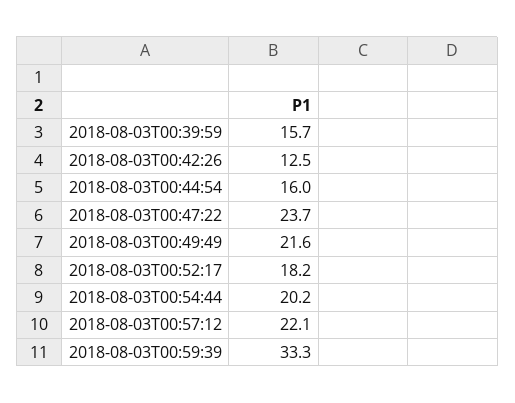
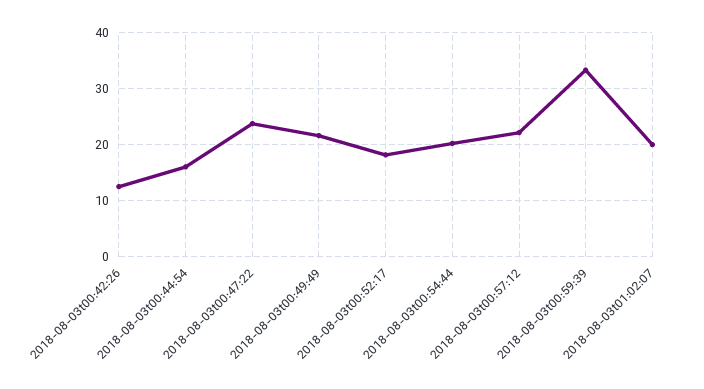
2018-08-03T00:39:59: 15.7 -> none
2018-08-03t01:02:07: none -> 20

